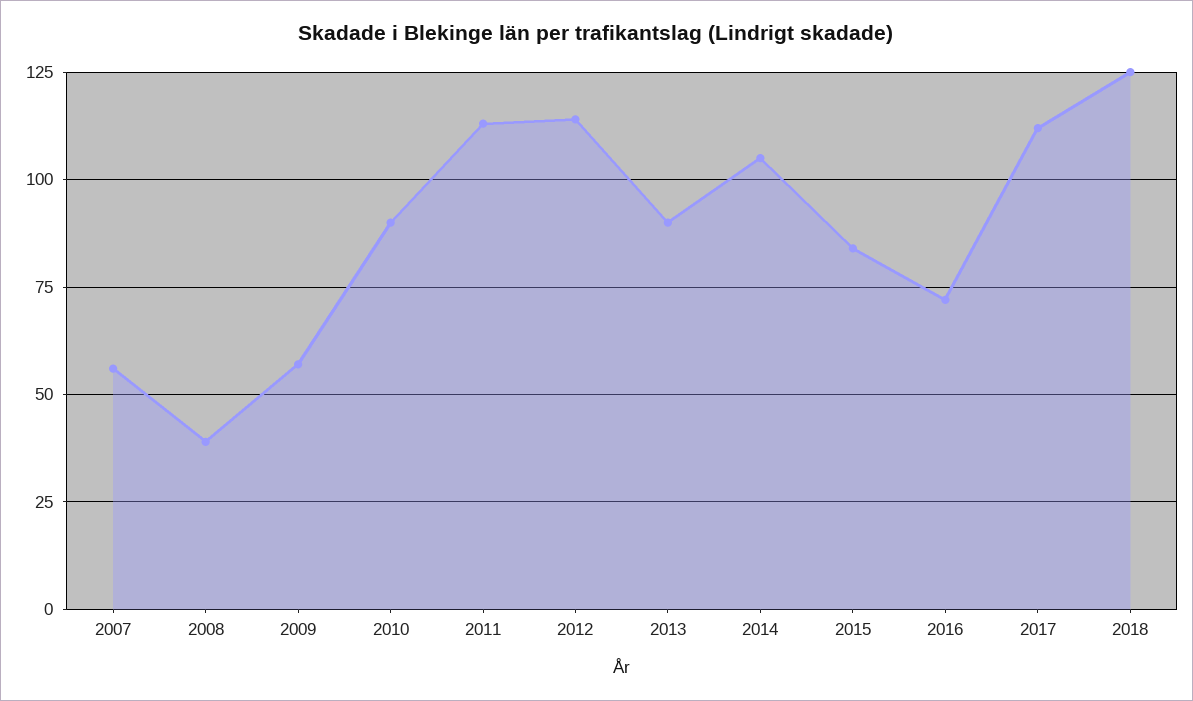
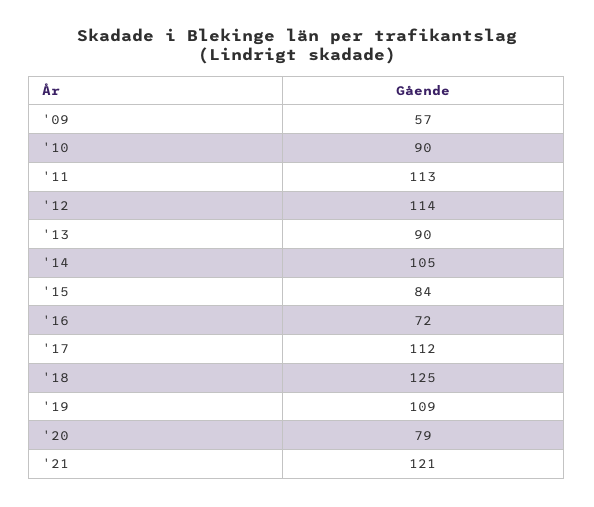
2007: 55 -> none
2008: 40 -> none
'19: none -> 109
'20: none -> 79
'21: none -> 121

